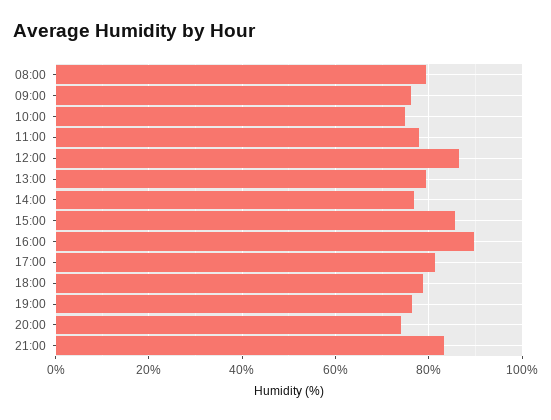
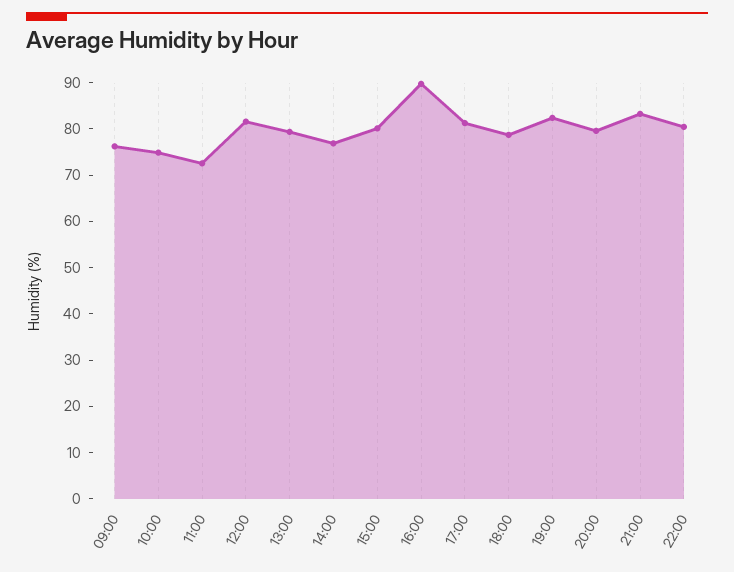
08:00: 80 -> none
11:00: 78 -> 72
12:00: 86 -> 82
15:00: 86 -> 80
19:00: 76 -> 82
20:00: 74 -> 80
22:00: none -> 80

